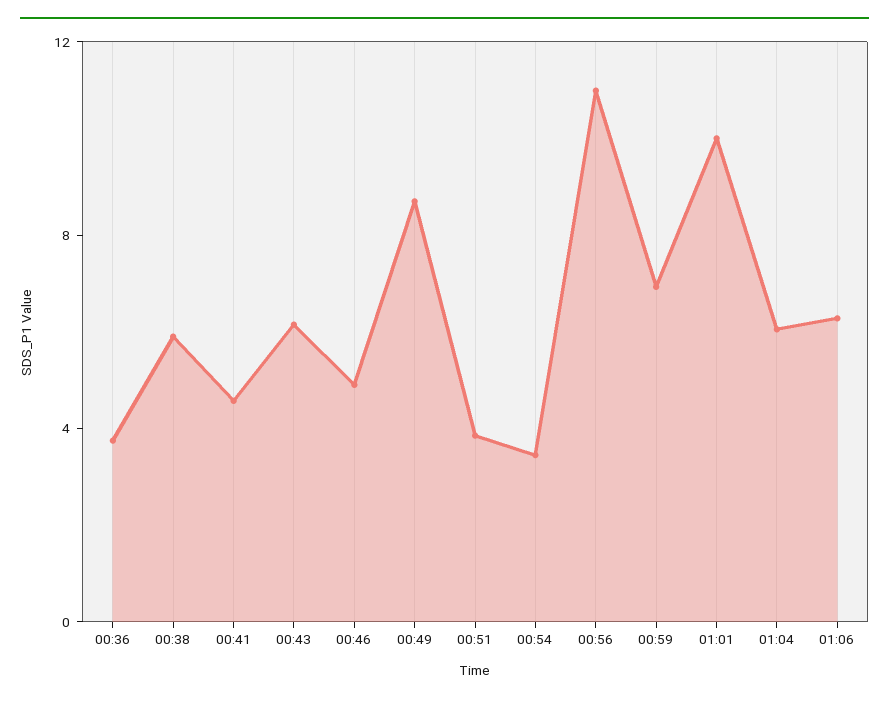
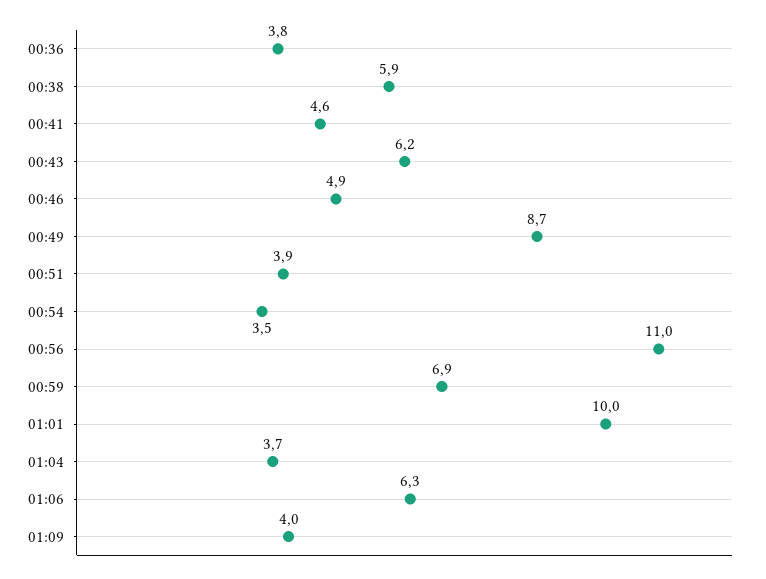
01:04: 6 -> 3.7
01:09: none -> 4

